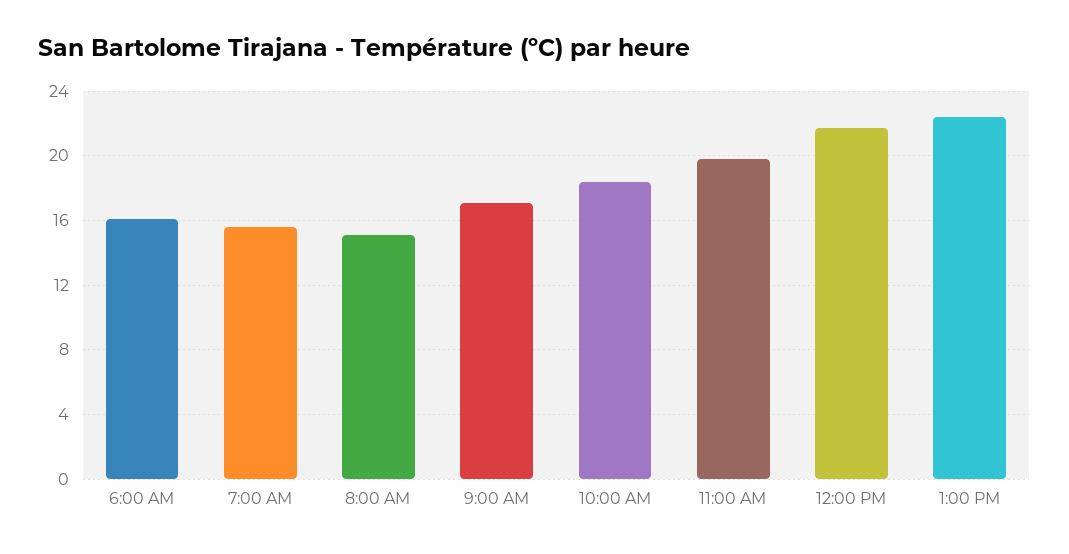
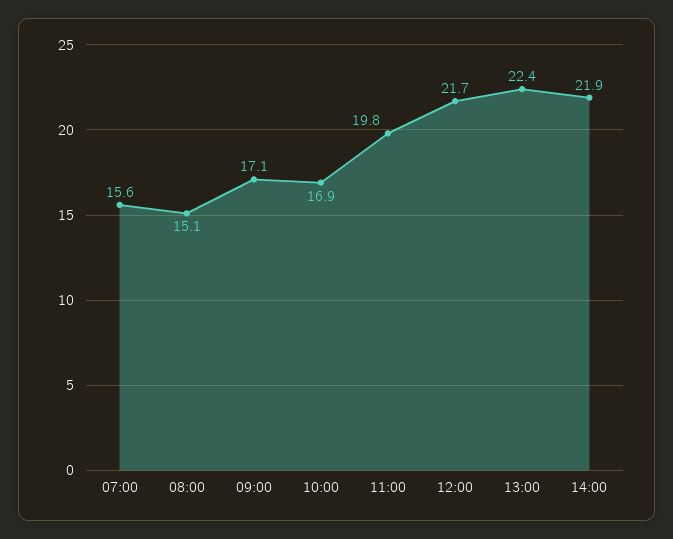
6:00 AM: 16 -> none
10:00 AM: 18.5 -> 16.9
14:00: none -> 21.9

